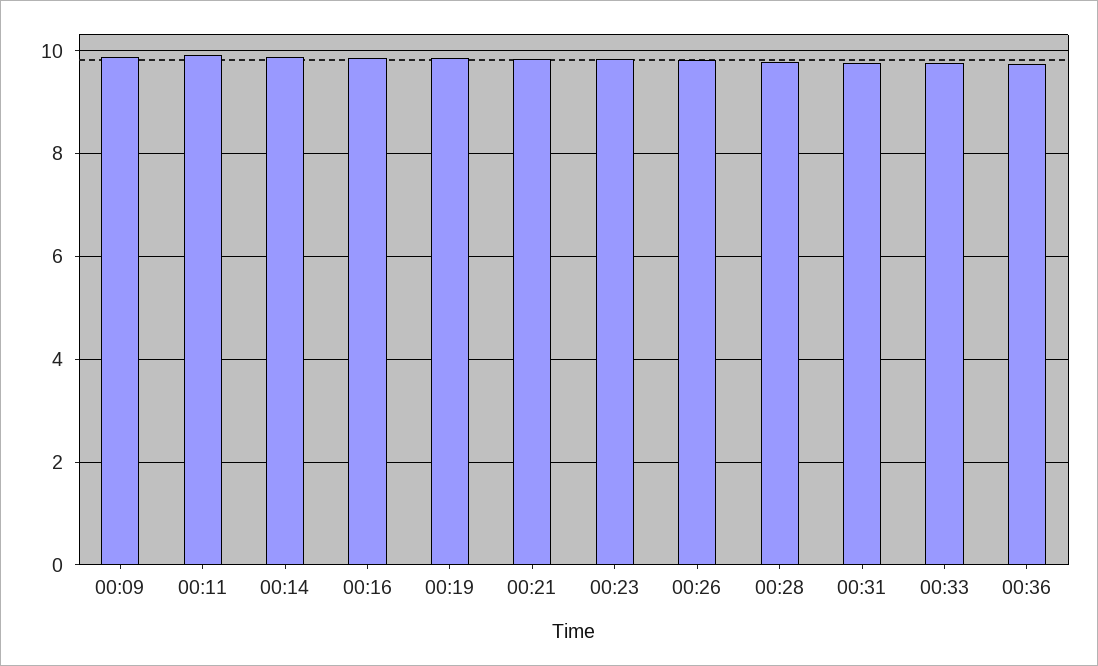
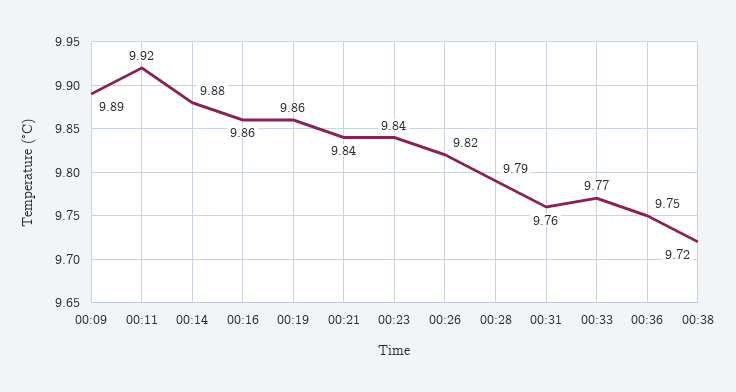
00:38: none -> 9.72

